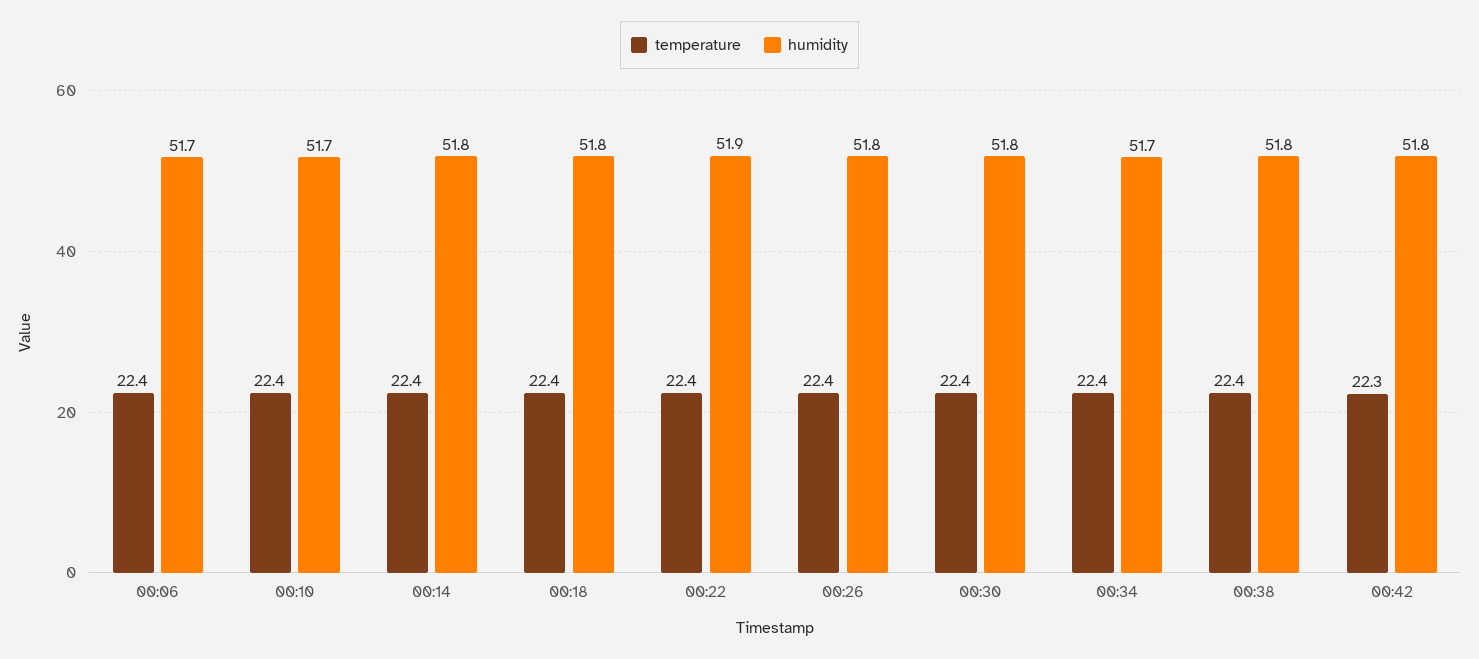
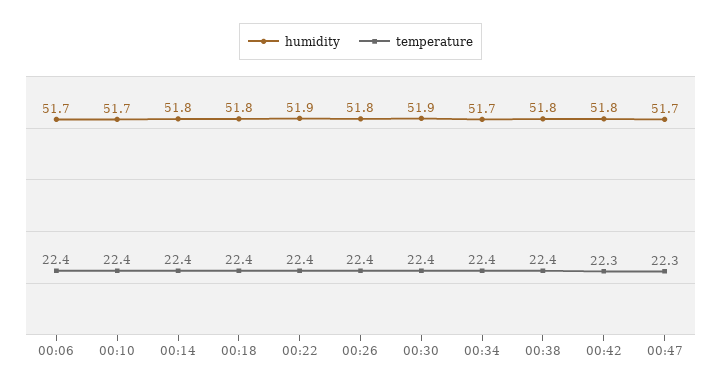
humidity, 00:30: 51.8 -> 51.9
humidity, 00:47: none -> 51.7
temperature, 00:47: none -> 22.3

